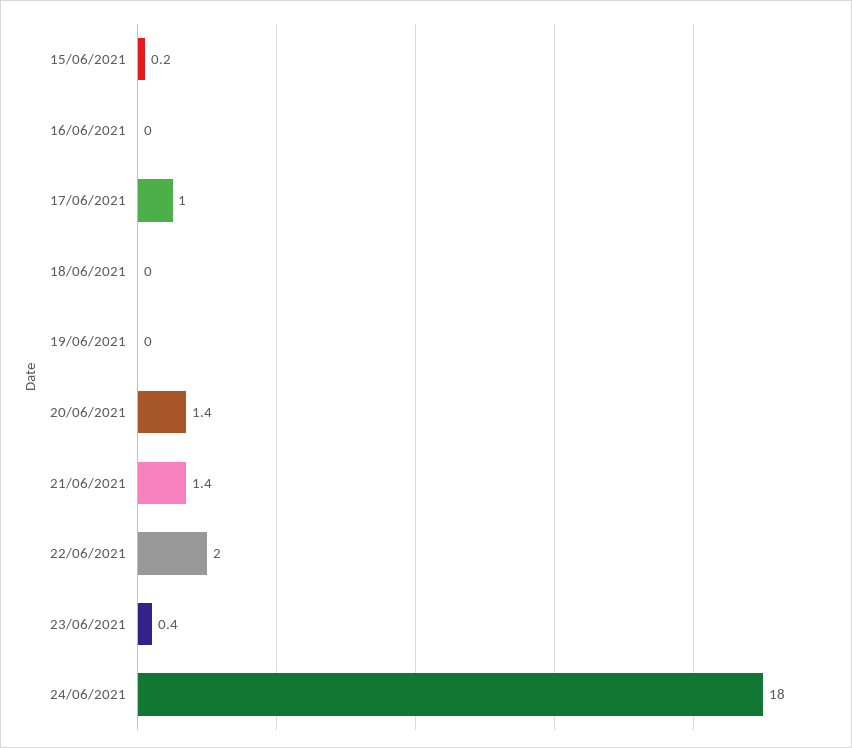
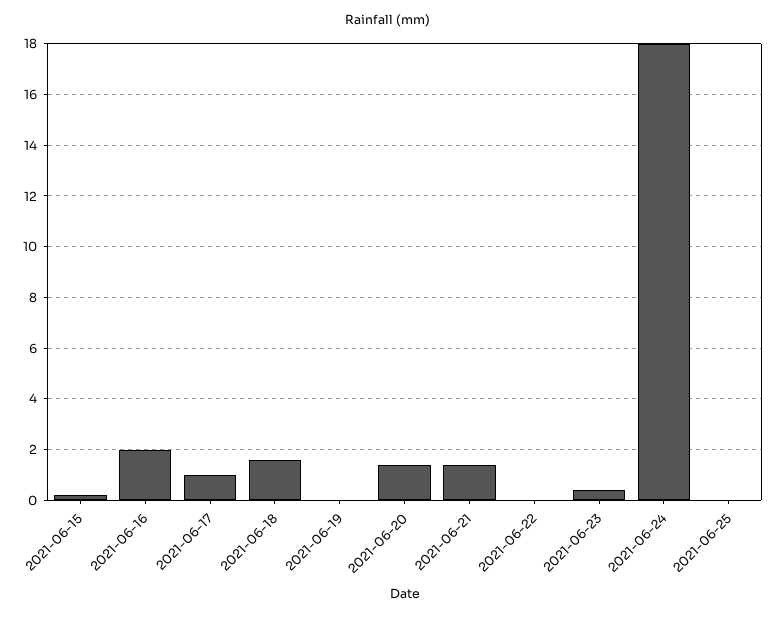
16/06/2021: 0 -> 2
18/06/2021: 0 -> 1.5
22/06/2021: 2 -> 0
2021-06-25: none -> 0

